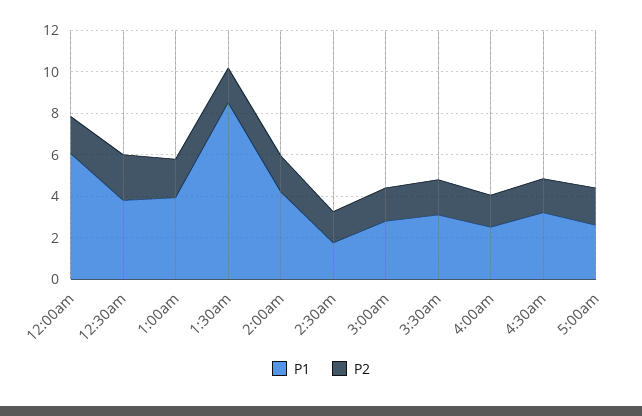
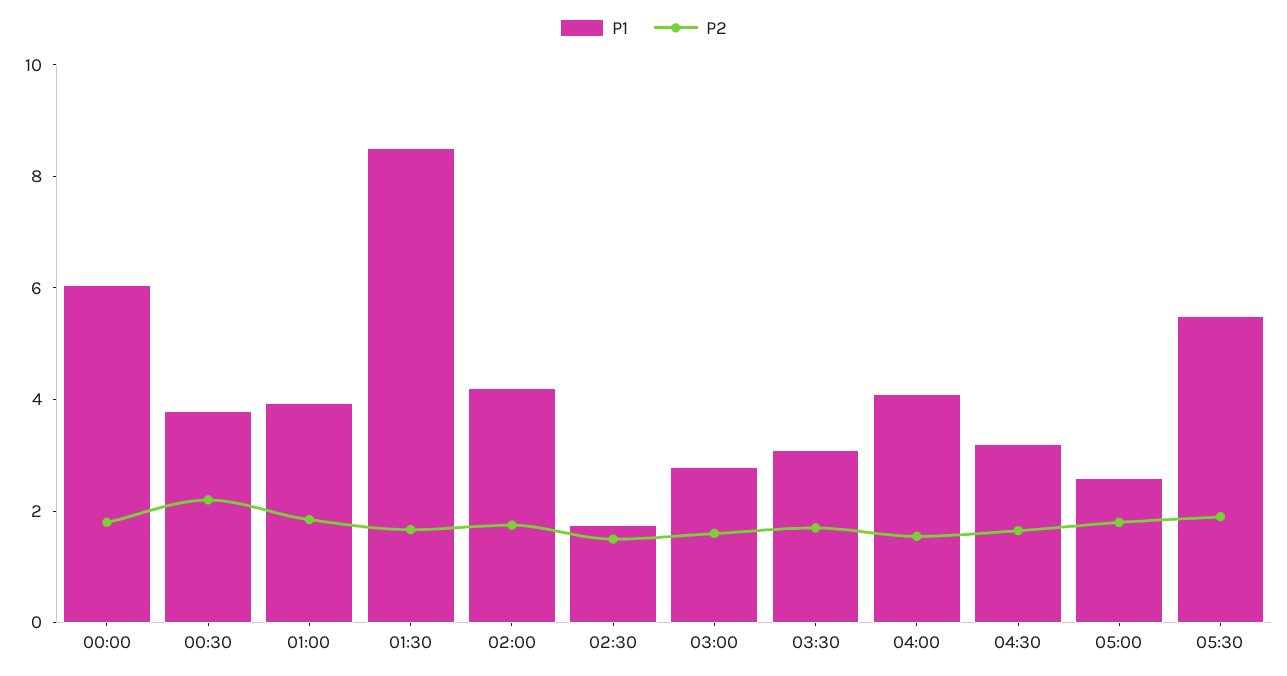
P1, 4:00am: 2.5 -> 4
P1, 05:30: none -> 5.5
P2, 05:30: none -> 2

